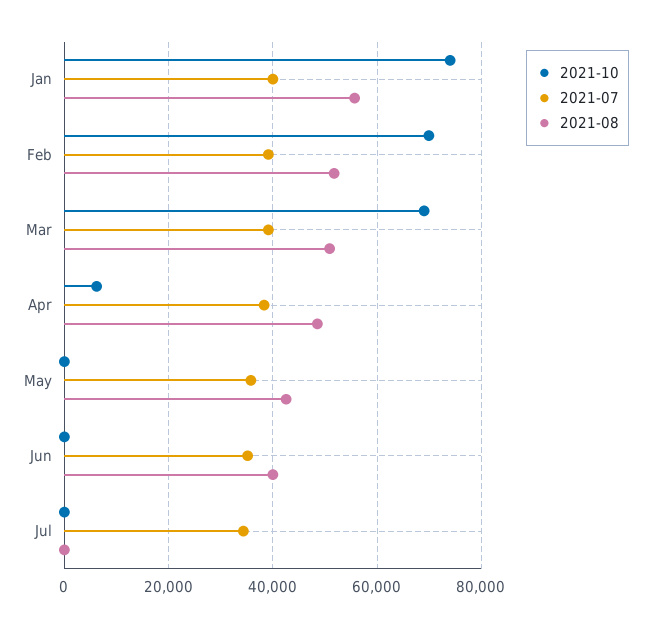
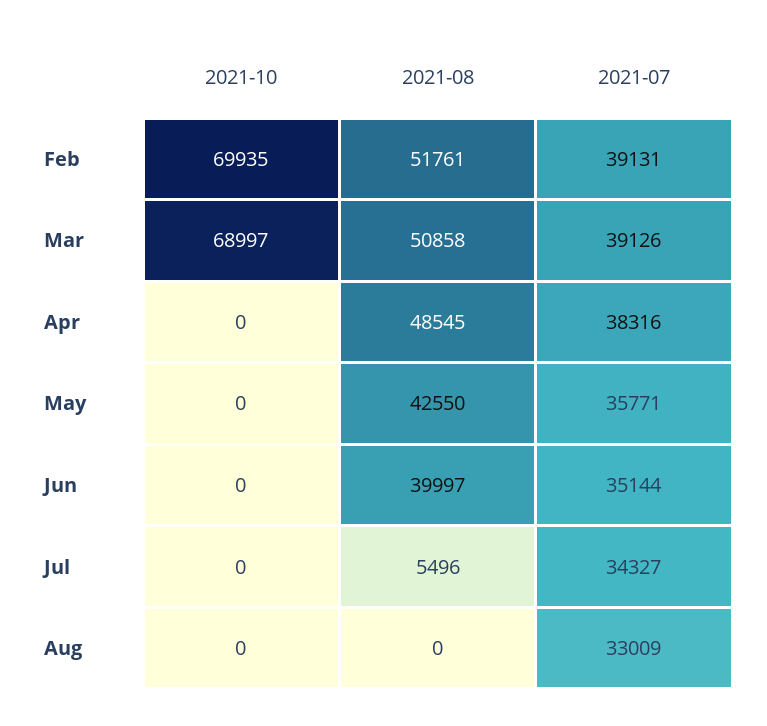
2021-10, Jan: 74000 -> none
2021-07, Jan: 40000 -> none
2021-08, Jan: 56000 -> none
2021-10, Apr: 6000 -> 0
2021-08, Jul: 0 -> 5496
2021-10, Aug: none -> 0
2021-08, Aug: none -> 0
2021-07, Aug: none -> 33009

